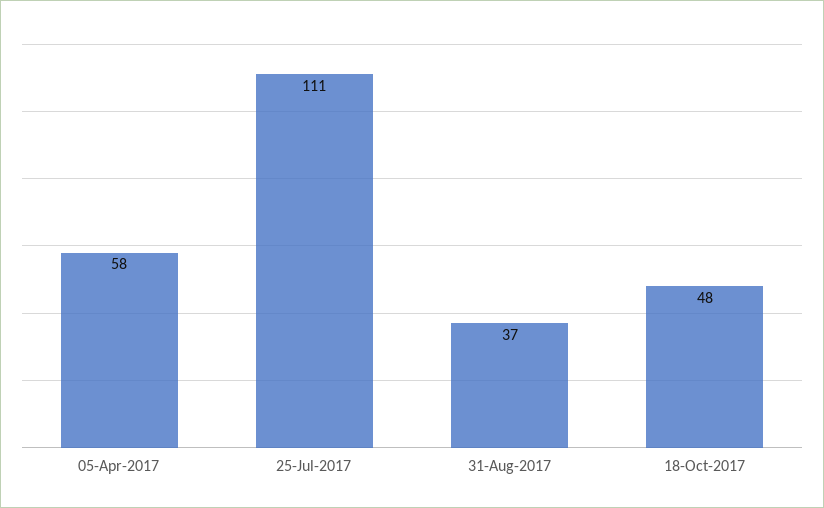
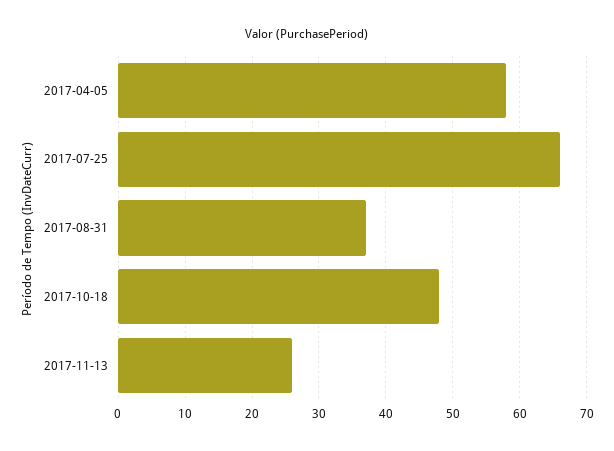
25-Jul-2017: 111 -> 66
2017-11-13: none -> 26

